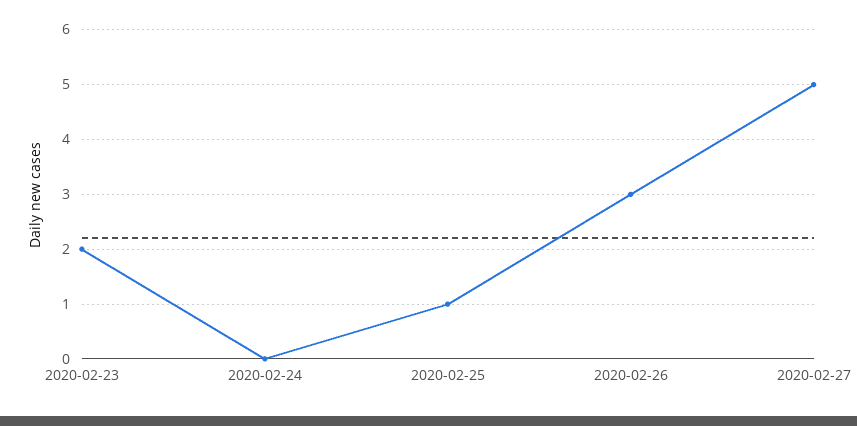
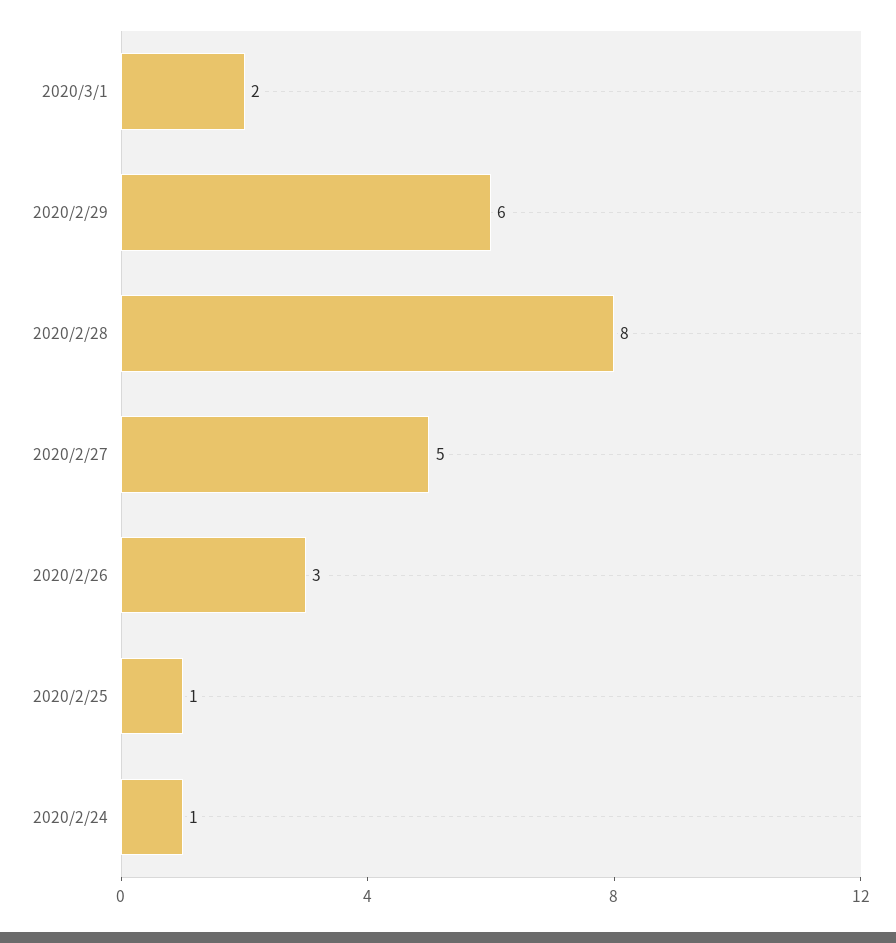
2020-02-23: 2 -> none
2020-02-24: 0 -> 1
2020/3/1: none -> 2
2020/2/29: none -> 6
2020/2/28: none -> 8

